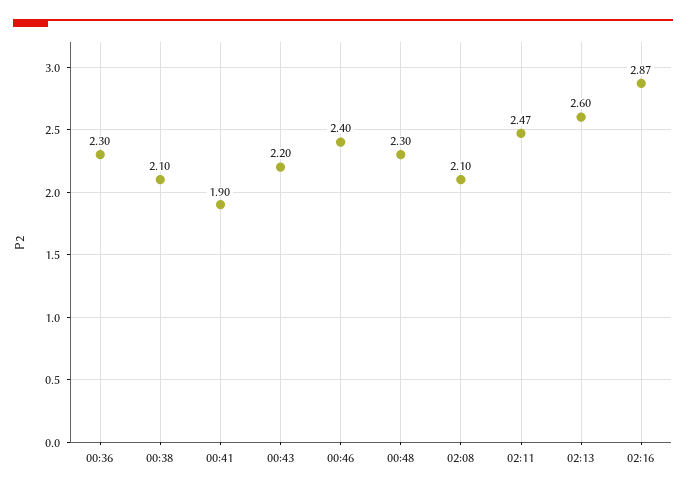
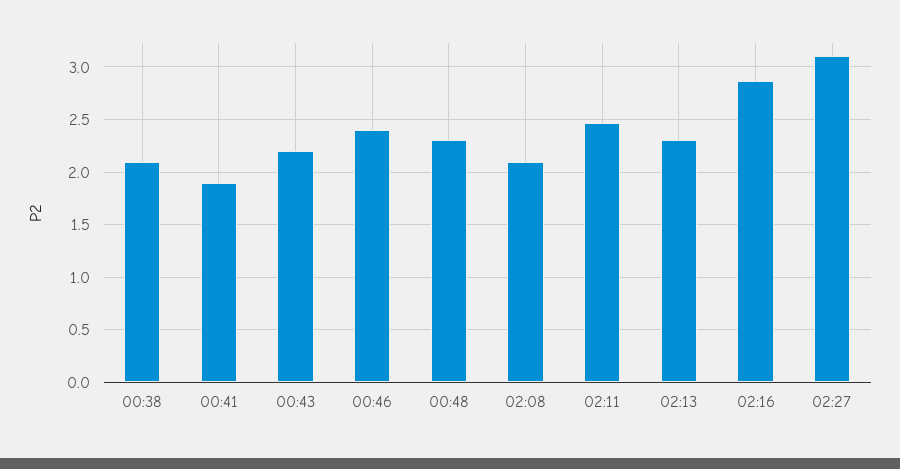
00:36: 2.3 -> none
02:13: 2.6 -> 2.3
02:27: none -> 3.1

